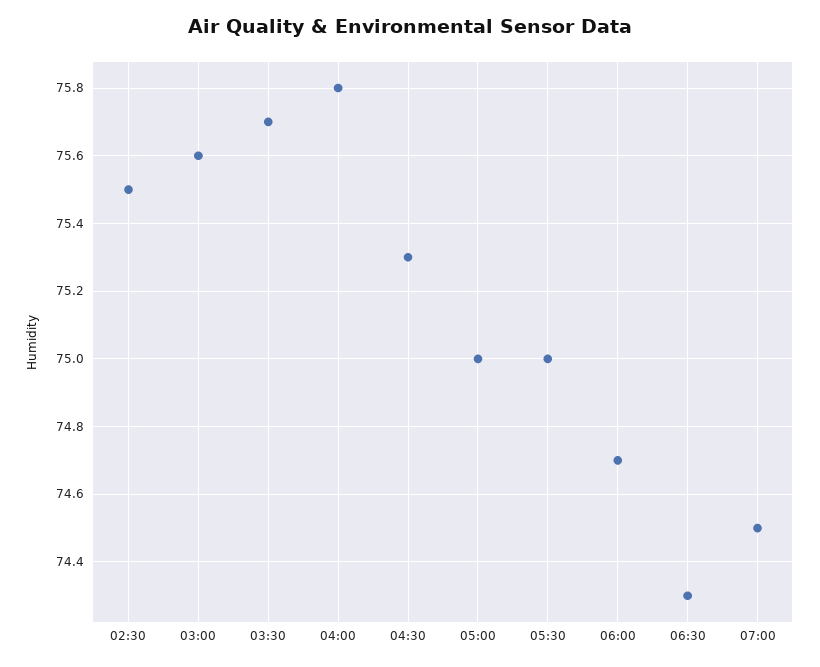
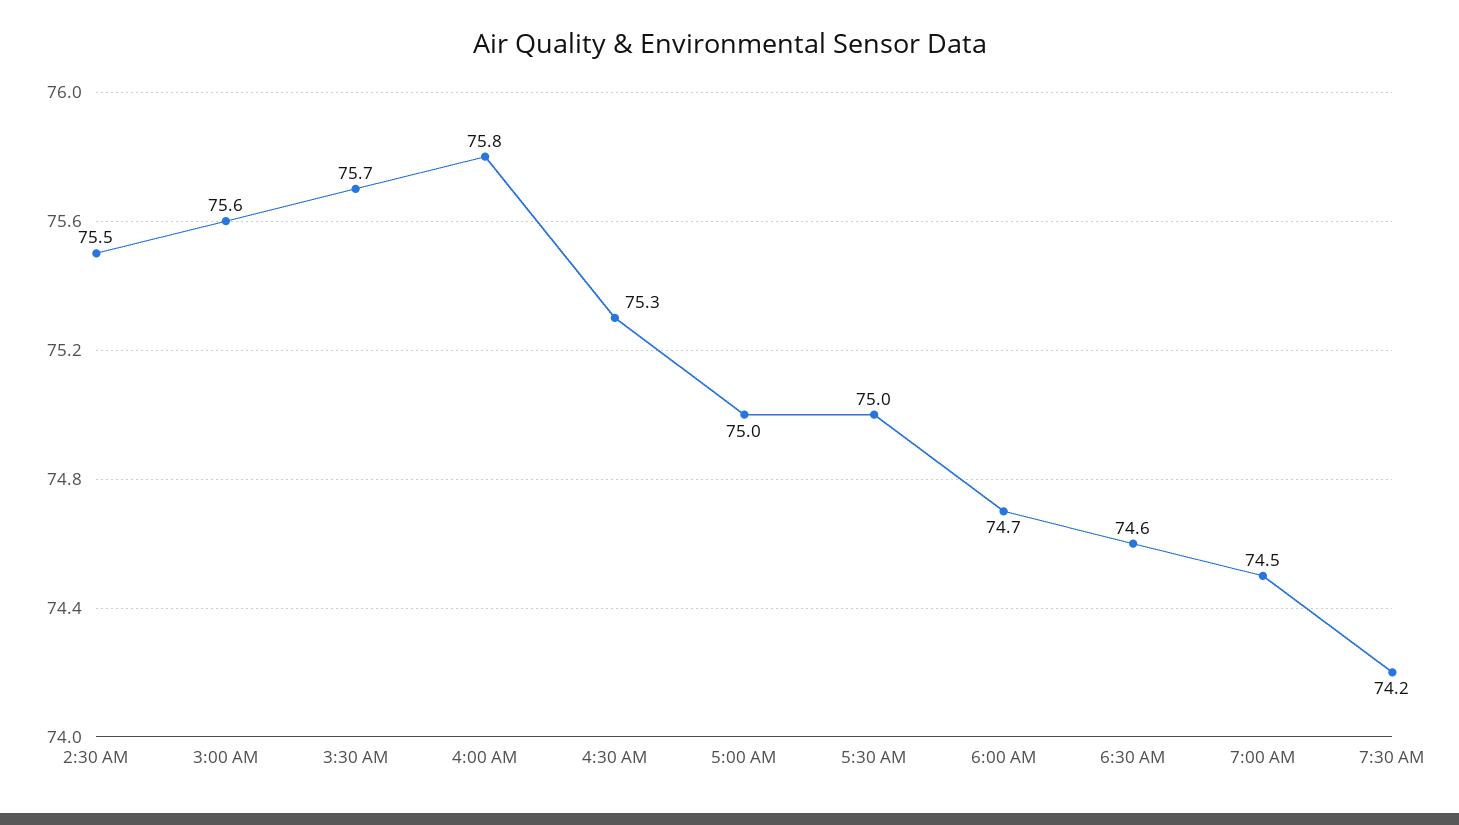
06:30: 74.3 -> 74.6
7:30 AM: none -> 74.2

